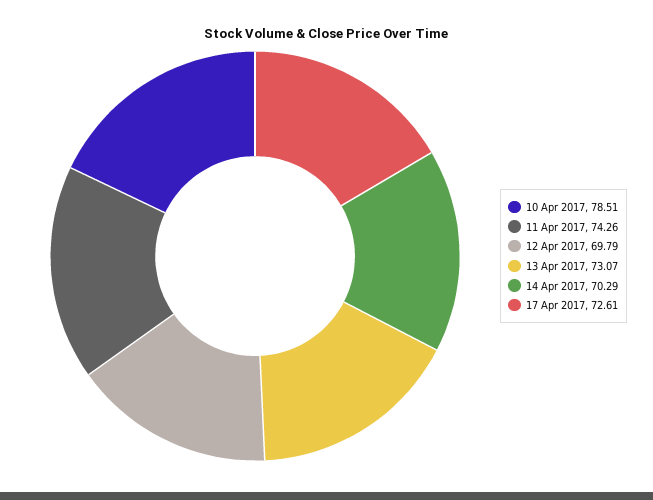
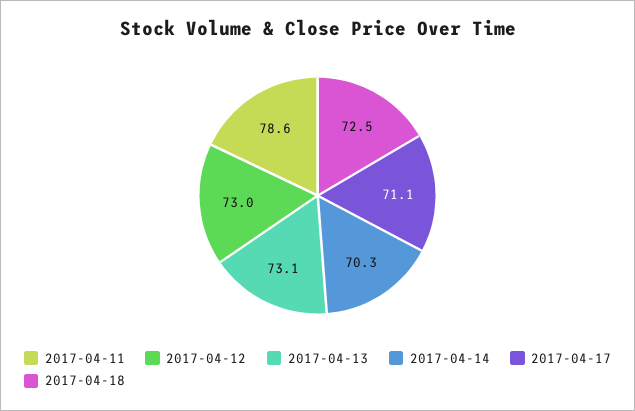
10 Apr 2017: 78.51 -> none
11 Apr 2017: 74.26 -> 78.6
12 Apr 2017: 69.79 -> 73
17 Apr 2017: 72.61 -> 71.1
2017-04-18: none -> 72.5

